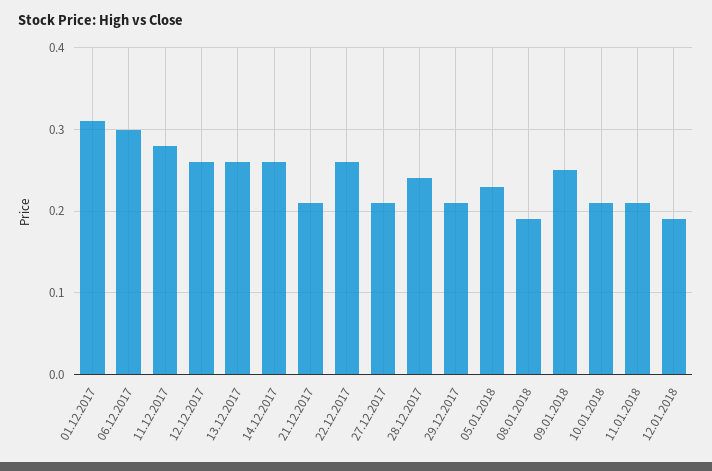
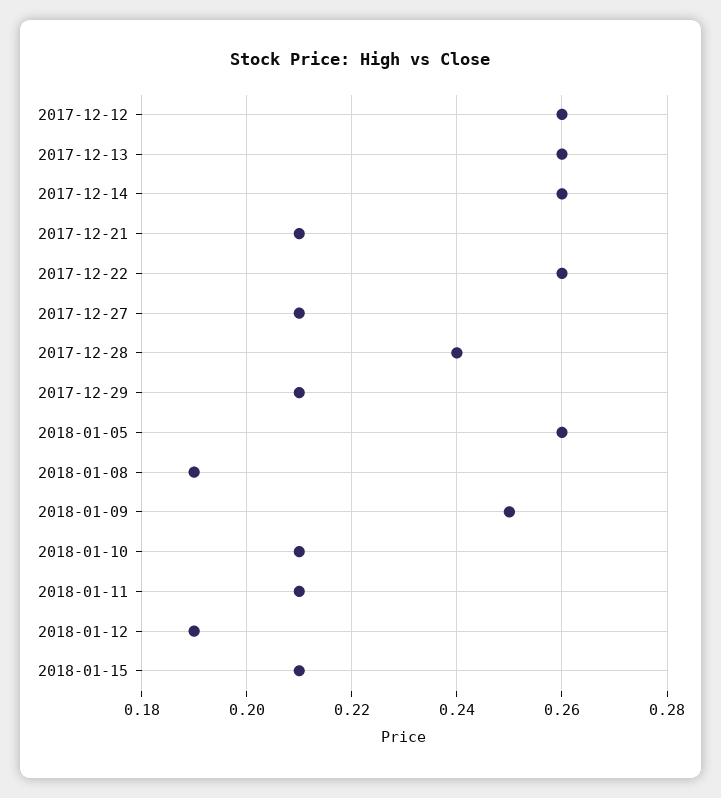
01.12.2017: 0.31 -> none
06.12.2017: 0.3 -> none
11.12.2017: 0.28 -> none
05.01.2018: 0.23 -> 0.26
2018-01-15: none -> 0.21

